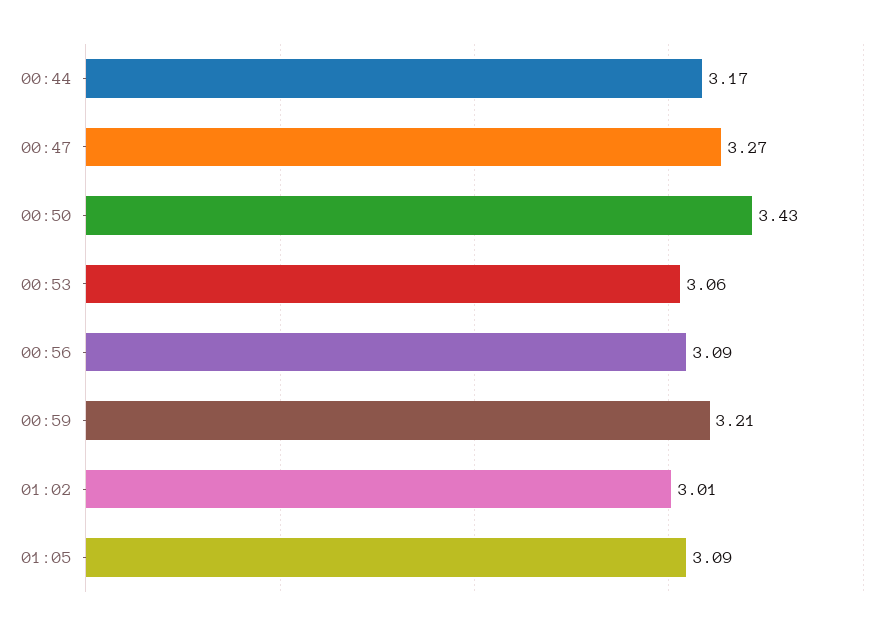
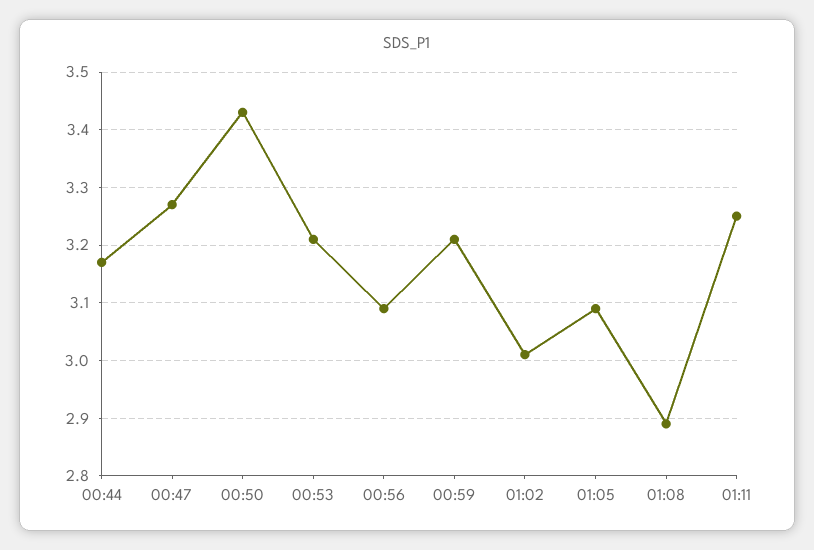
00:53: 3.06 -> 3.2
01:08: none -> 2.9
01:11: none -> 3.25

